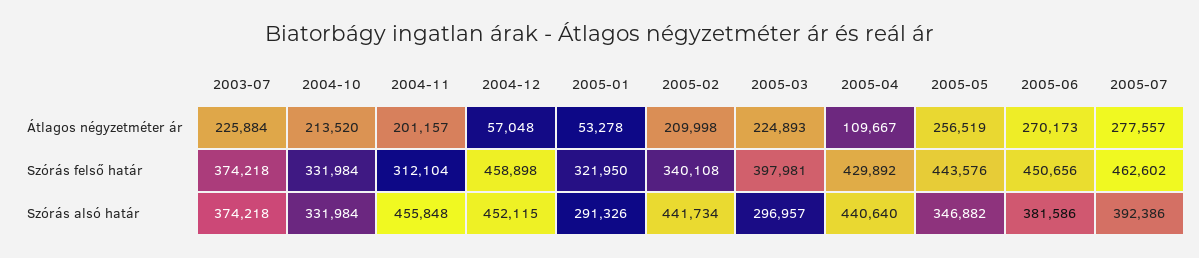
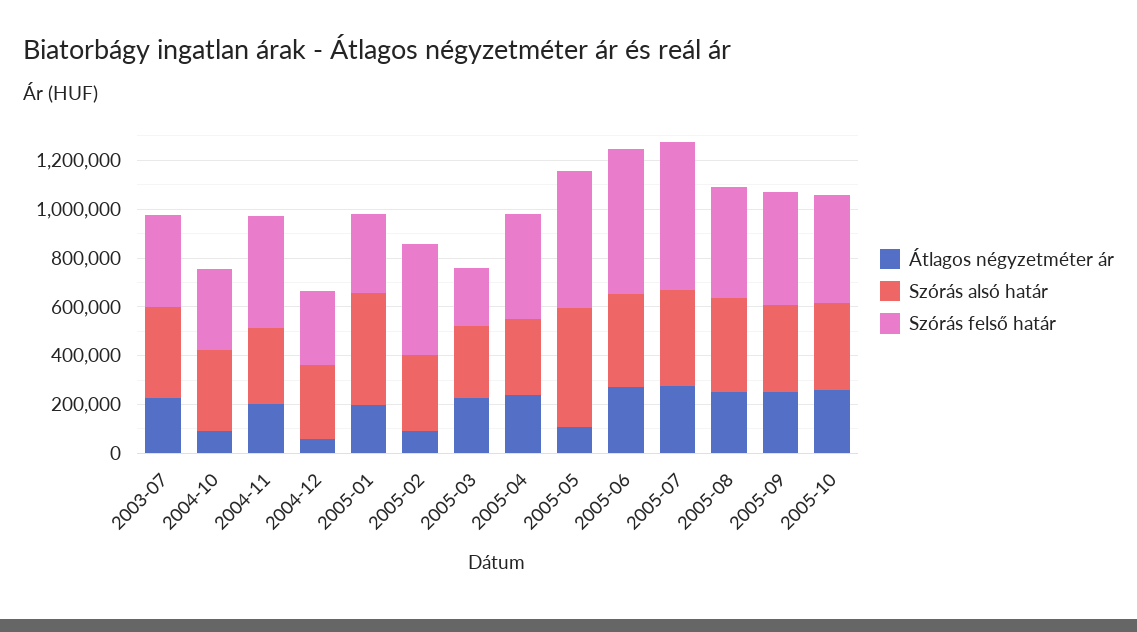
Átlagos négyzetméter ár, 2004-10: 213520 -> 100000
Átlagos négyzetméter ár, 2005-01: 53278 -> 200000
Átlagos négyzetméter ár, 2005-02: 209998 -> 100000
Átlagos négyzetméter ár, 2005-04: 109667 -> 250000
Átlagos négyzetméter ár, 2005-05: 256519 -> 100000
Szórás felső határ, 2004-11: 312104 -> 450000
Szórás felső határ, 2004-12: 458898 -> 300000
Szórás felső határ, 2005-02: 340108 -> 450000
Szórás felső határ, 2005-03: 397981 -> 250000
Szórás felső határ, 2005-05: 443576 -> 550000
Szórás felső határ, 2005-06: 450656 -> 600000
Szórás felső határ, 2005-07: 462602 -> 600000
Szórás alsó határ, 2004-11: 455848 -> 300000
Szórás alsó határ, 2004-12: 452115 -> 300000
Szórás alsó határ, 2005-01: 291326 -> 450000
Szórás alsó határ, 2005-02: 441734 -> 300000
Szórás alsó határ, 2005-04: 440640 -> 300000
Szórás alsó határ, 2005-05: 346882 -> 500000
Átlagos négyzetméter ár, 2005-08: none -> 250000
Szórás alsó határ, 2005-08: none -> 400000
Szórás felső határ, 2005-08: none -> 450000
Átlagos négyzetméter ár, 2005-09: none -> 250000
Szórás alsó határ, 2005-09: none -> 350000
Szórás felső határ, 2005-09: none -> 450000
Átlagos négyzetméter ár, 2005-10: none -> 250000
Szórás alsó határ, 2005-10: none -> 350000
Szórás felső határ, 2005-10: none -> 450000

